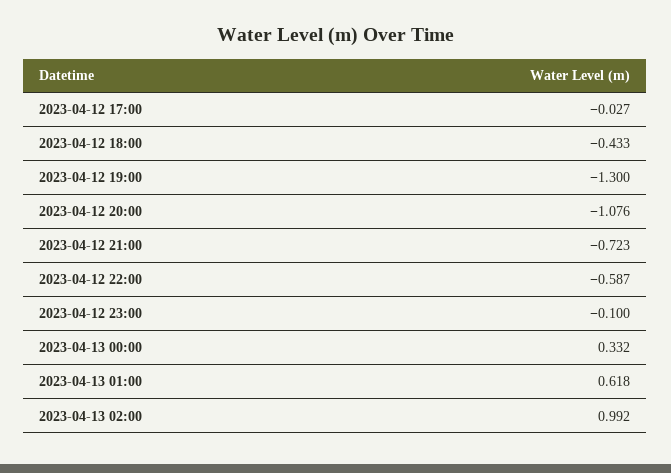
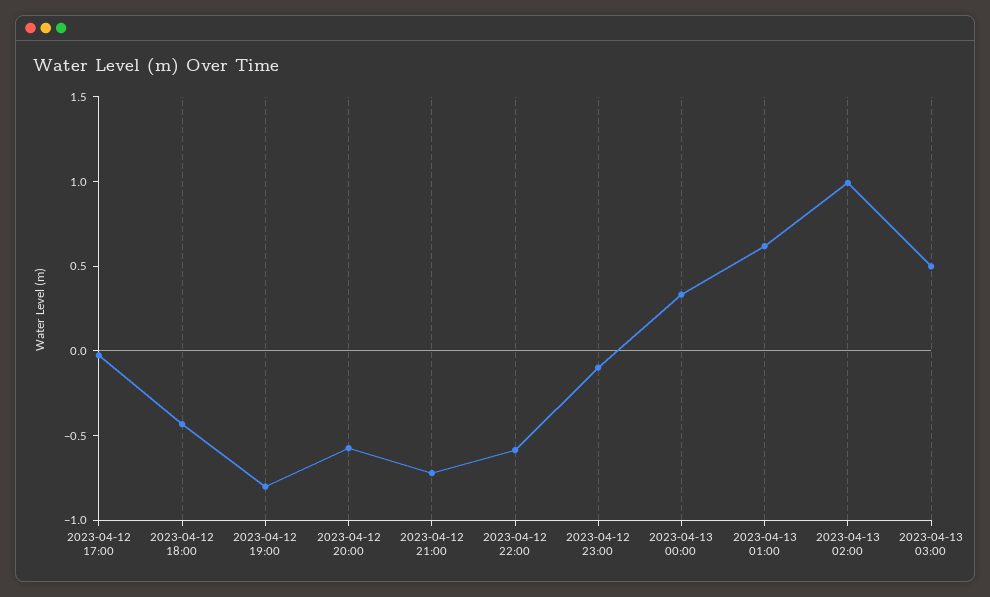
2023-04-12 19:00: -1.3 -> -0.8
2023-04-12 20:00: -1.076 -> -0.6
2023-04-13 03:00: none -> 0.5

